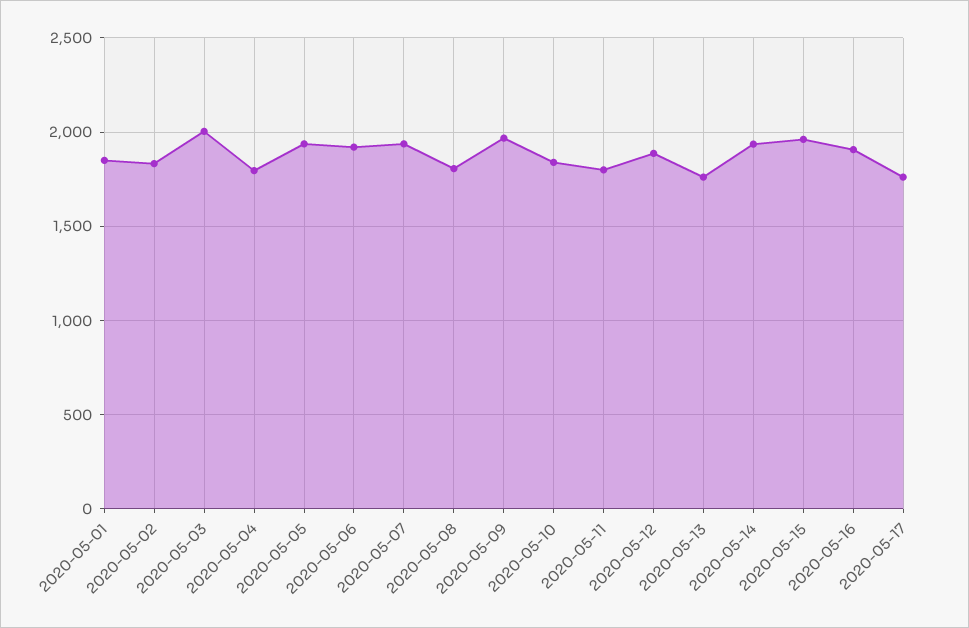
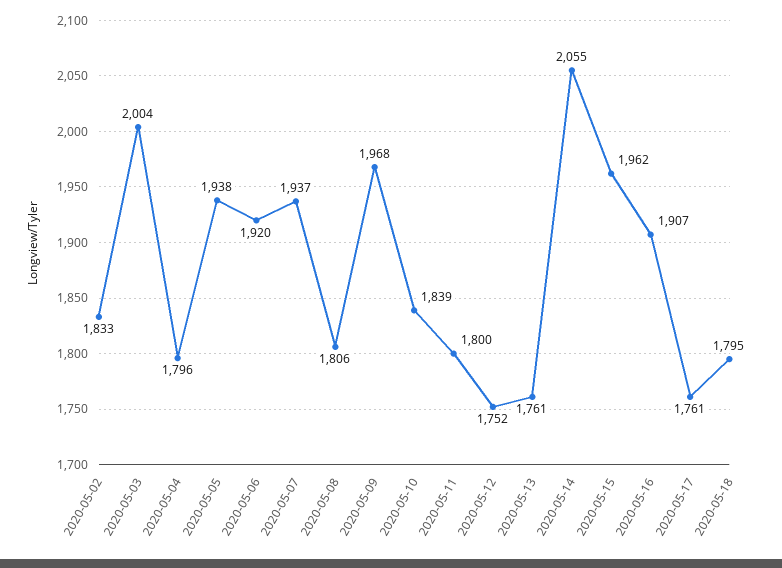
2020-05-01: 1850 -> none
2020-05-12: 1900 -> 1752
2020-05-14: 1950 -> 2055
2020-05-18: none -> 1795

